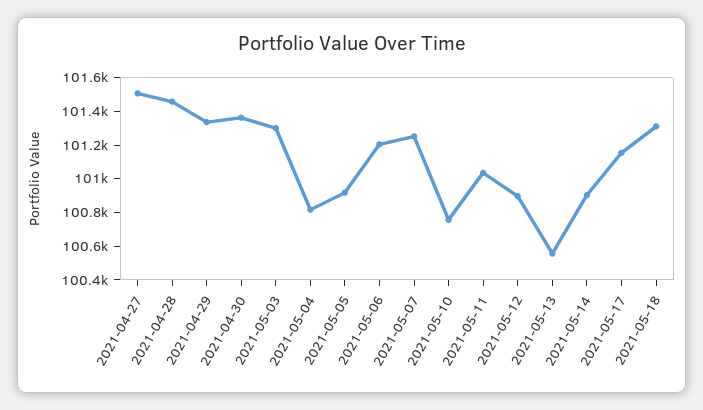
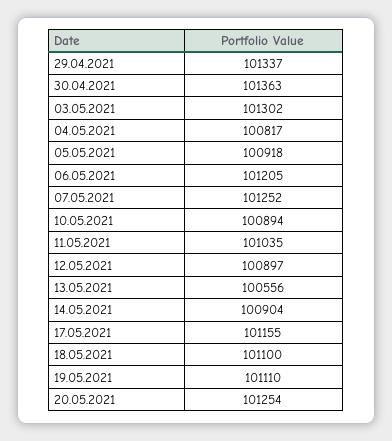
2021-04-27: 101500 -> none
2021-04-28: 101450 -> none
2021-05-10: 100750 -> 100894
2021-05-18: 101300 -> 101100
19.05.2021: none -> 101110
20.05.2021: none -> 101254

